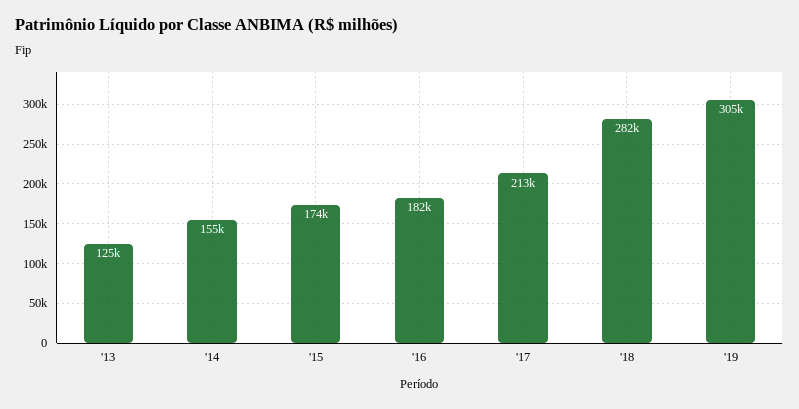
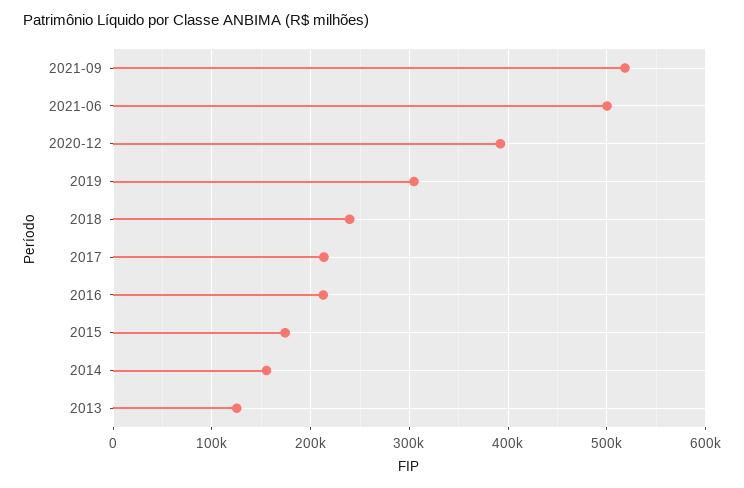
'16: 182000 -> 210000
'18: 282000 -> 240000
2021-09: none -> 520000
2021-06: none -> 500000
2020-12: none -> 390000

